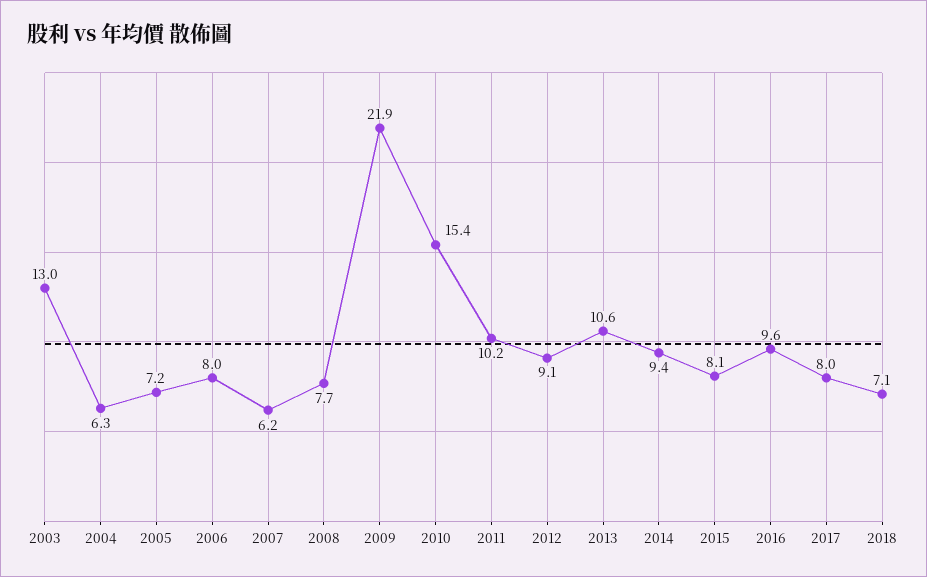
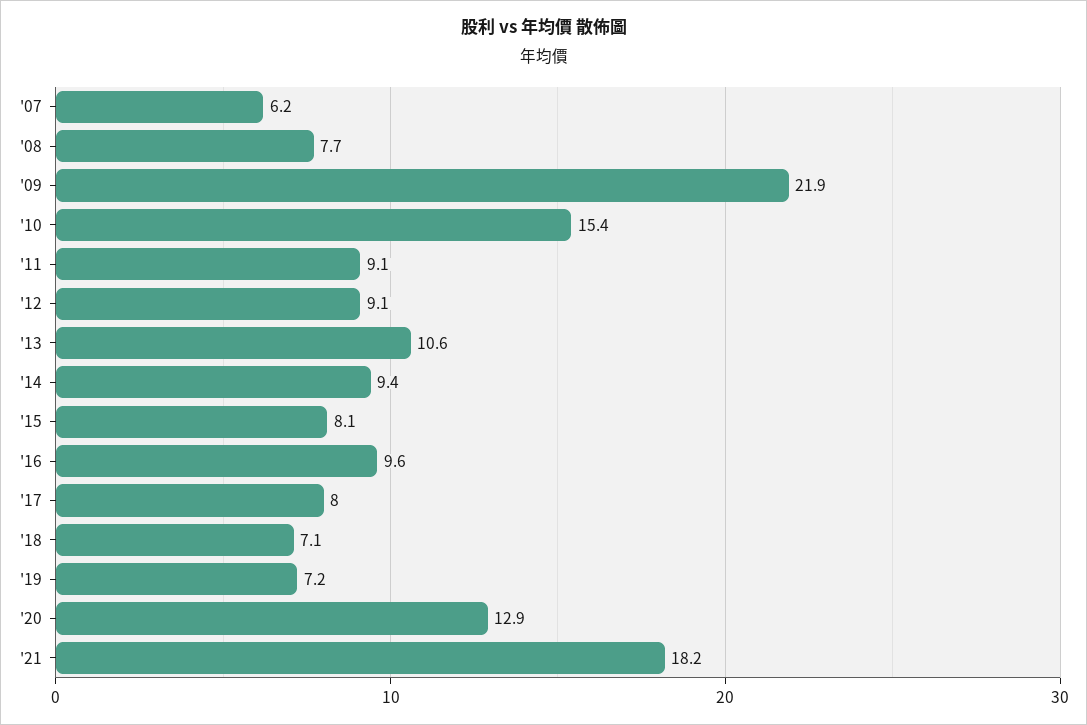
2003: 13 -> none
2004: 6.3 -> none
2005: 7.2 -> none
2006: 8 -> none
2011: 10.2 -> 9.1
'19: none -> 7.2
'20: none -> 12.9
'21: none -> 18.2

